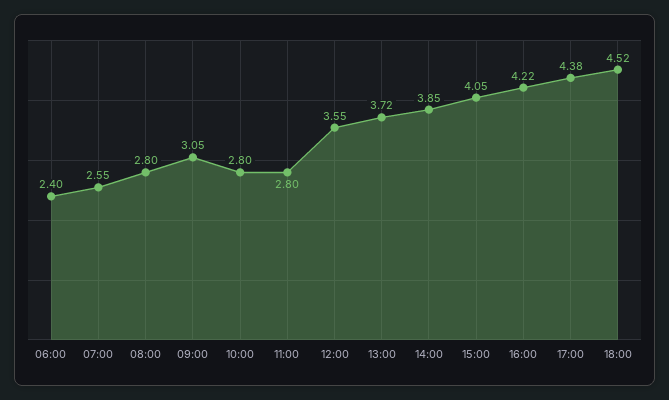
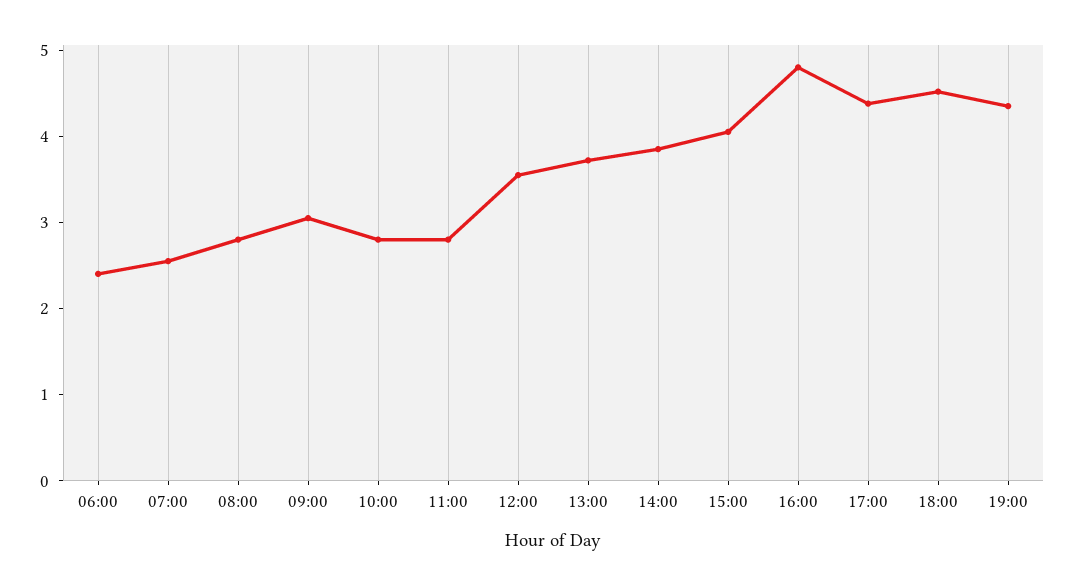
16:00: 4.22 -> 4.8
19:00: none -> 4.4

